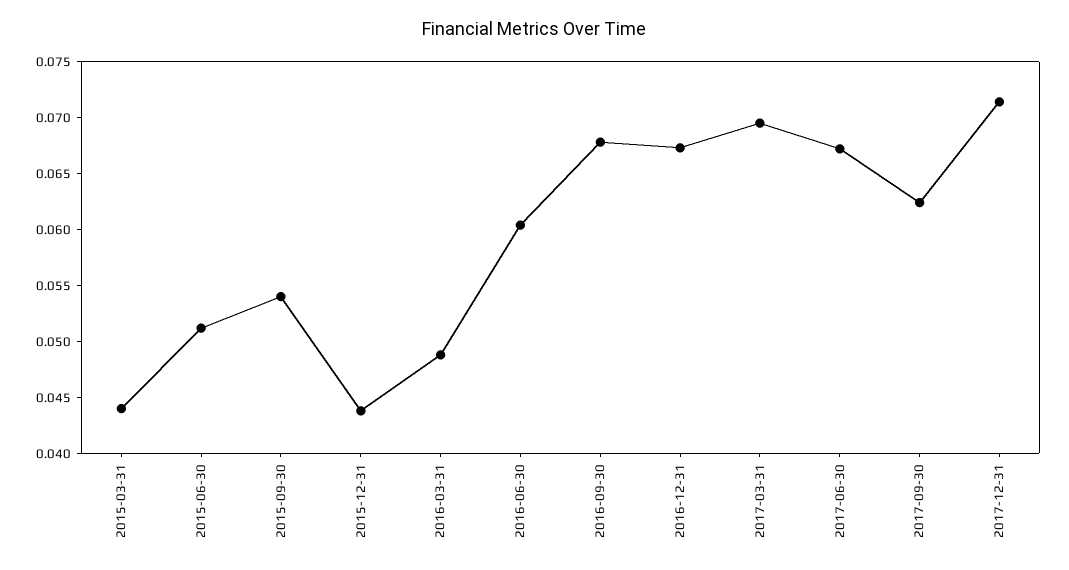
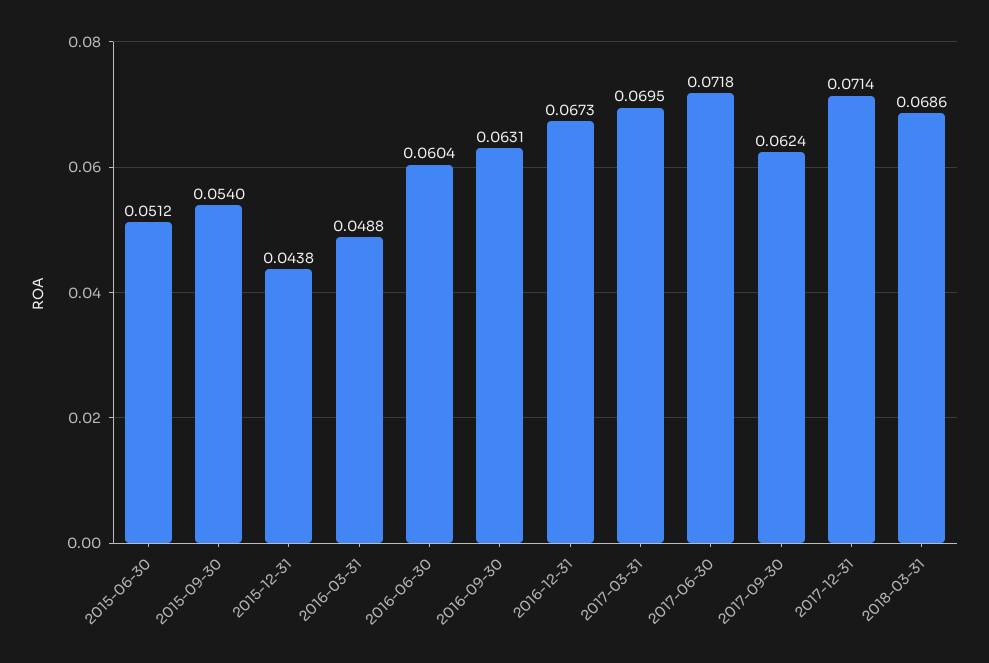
2015-03-31: 0.044 -> none
2016-09-30: 0.068 -> 0.0631
2017-06-30: 0.067 -> 0.0718
2018-03-31: none -> 0.0686

